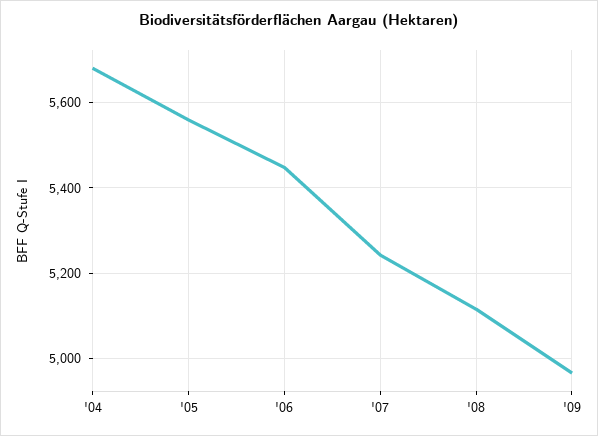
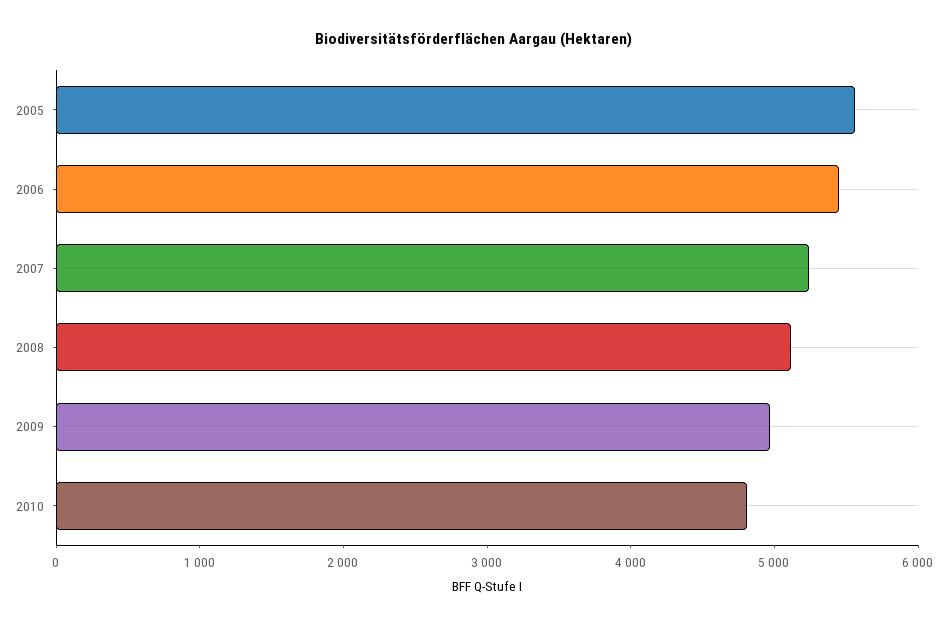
'04: 5680 -> none
2010: none -> 4800

